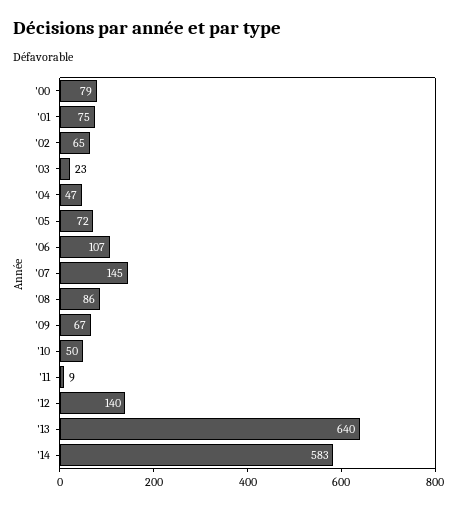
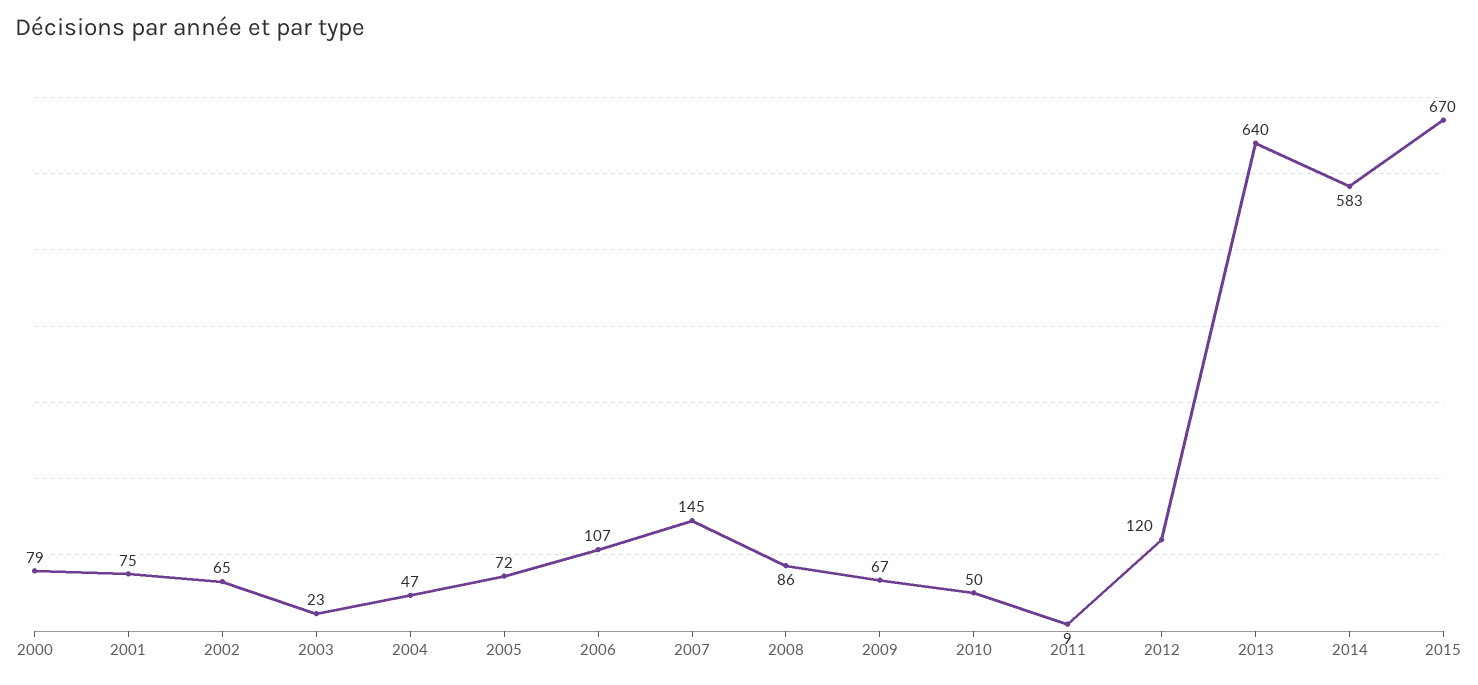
'12: 140 -> 120
2015: none -> 670

